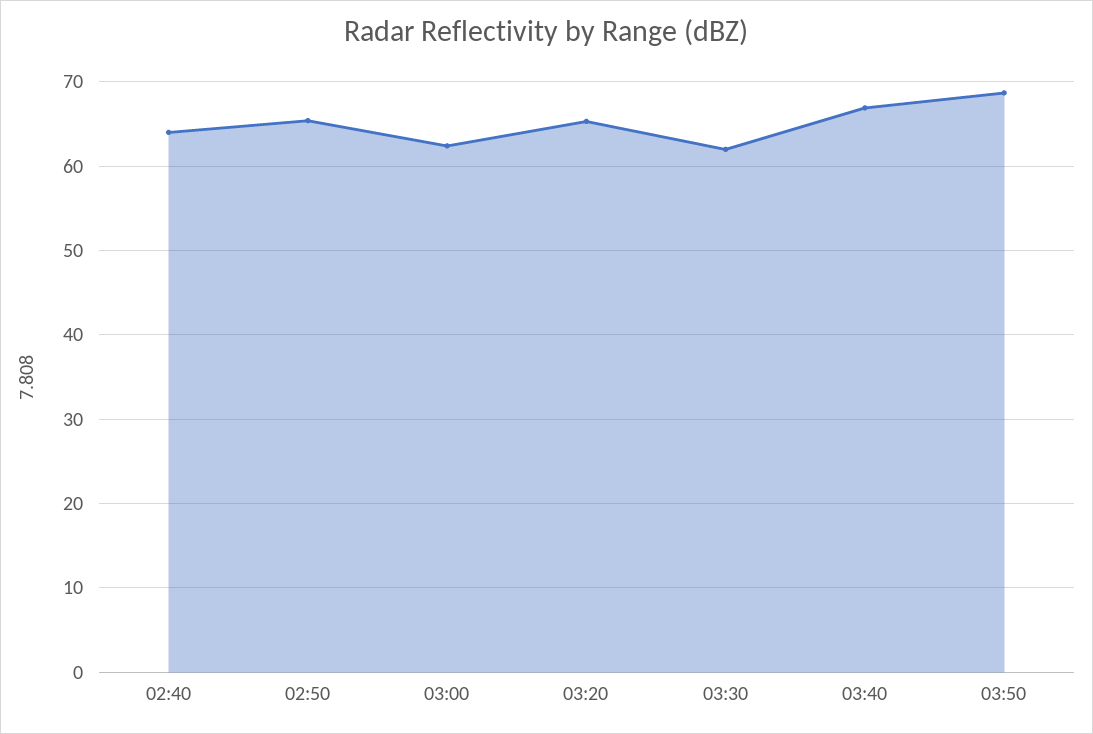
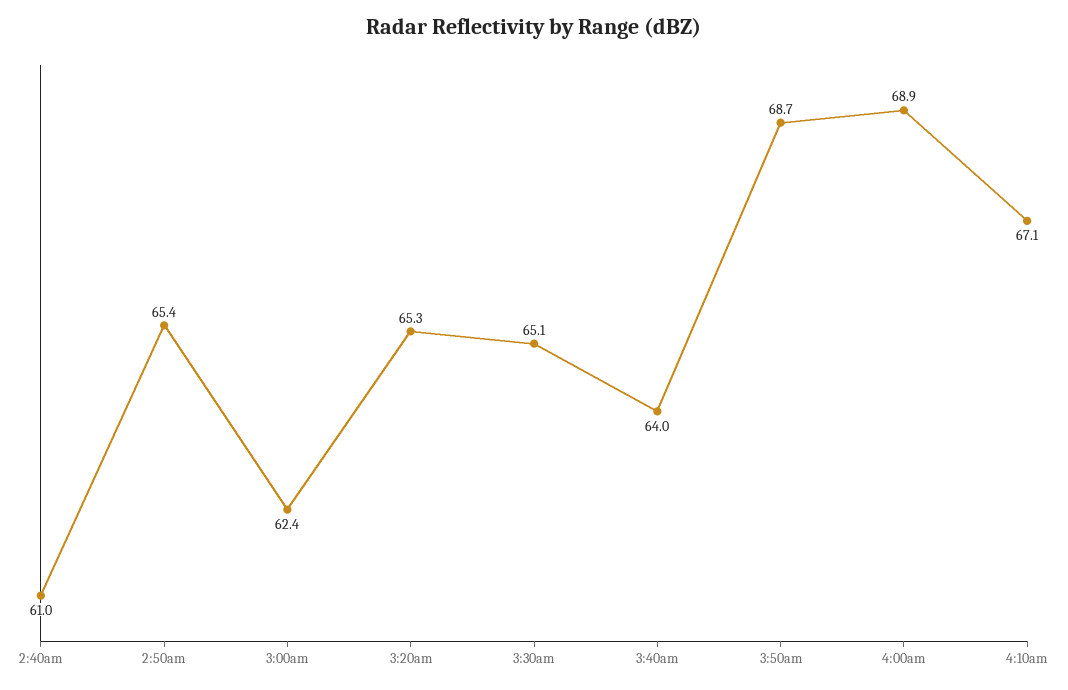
02:40: 64 -> 61
03:30: 62 -> 65.1
03:40: 67 -> 64
4:00am: none -> 68.9
4:10am: none -> 67.1

